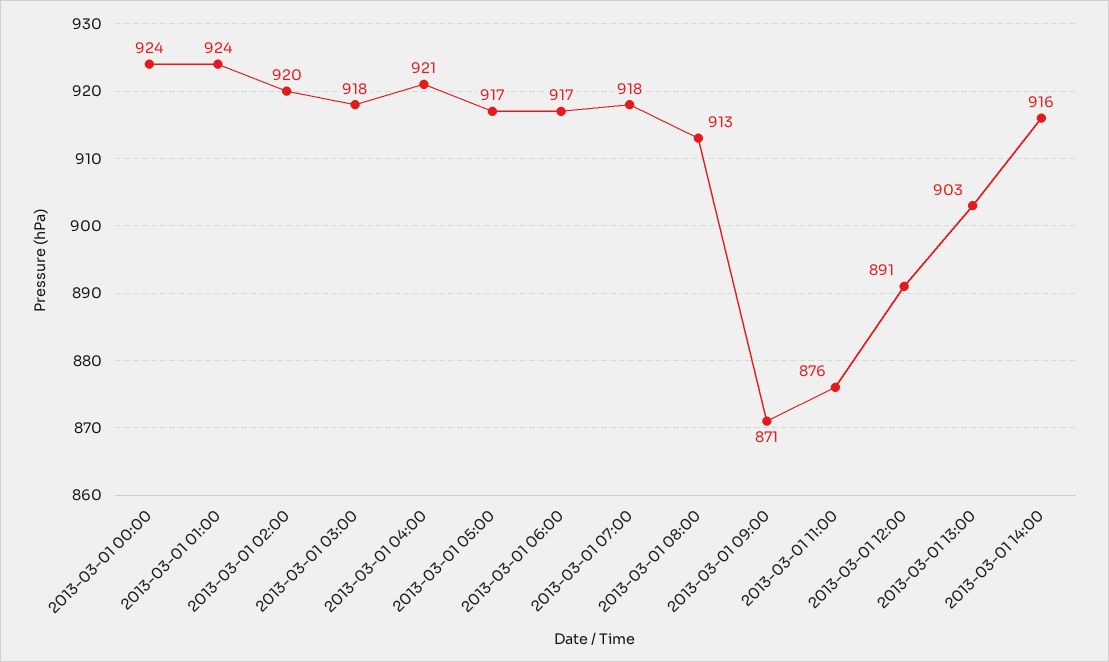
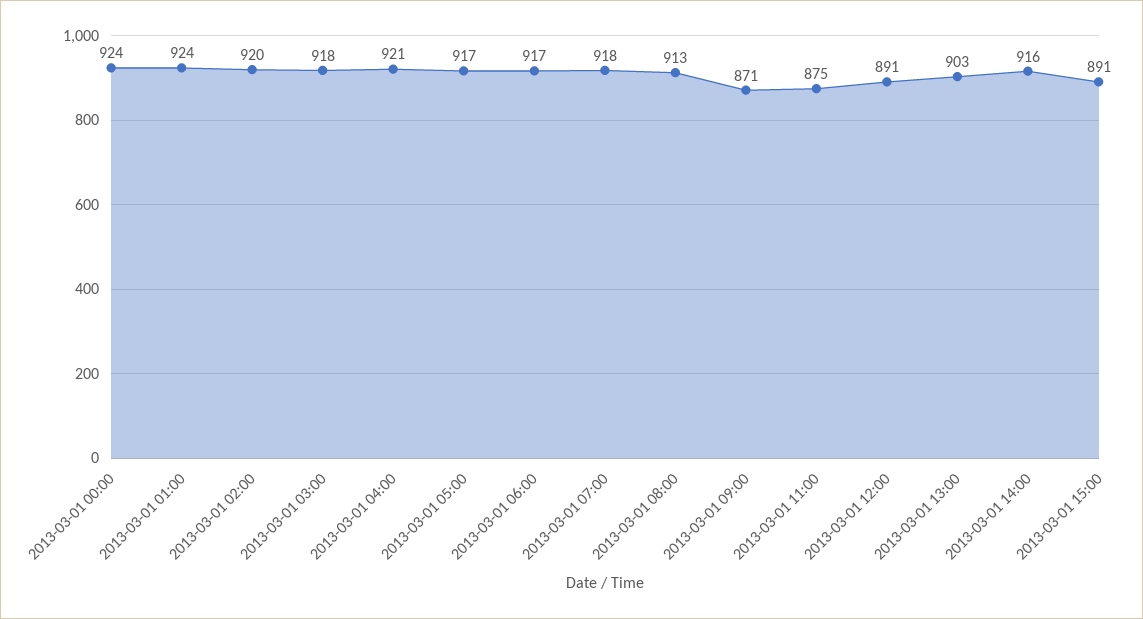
2013-03-01 11:00: 876 -> 875
2013-03-01 15:00: none -> 891

